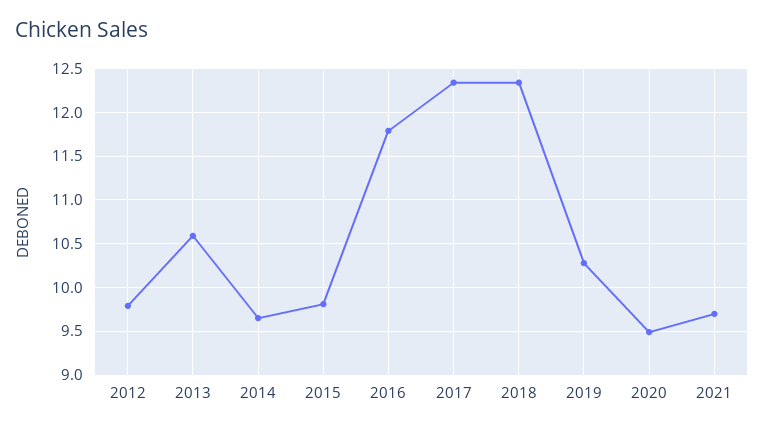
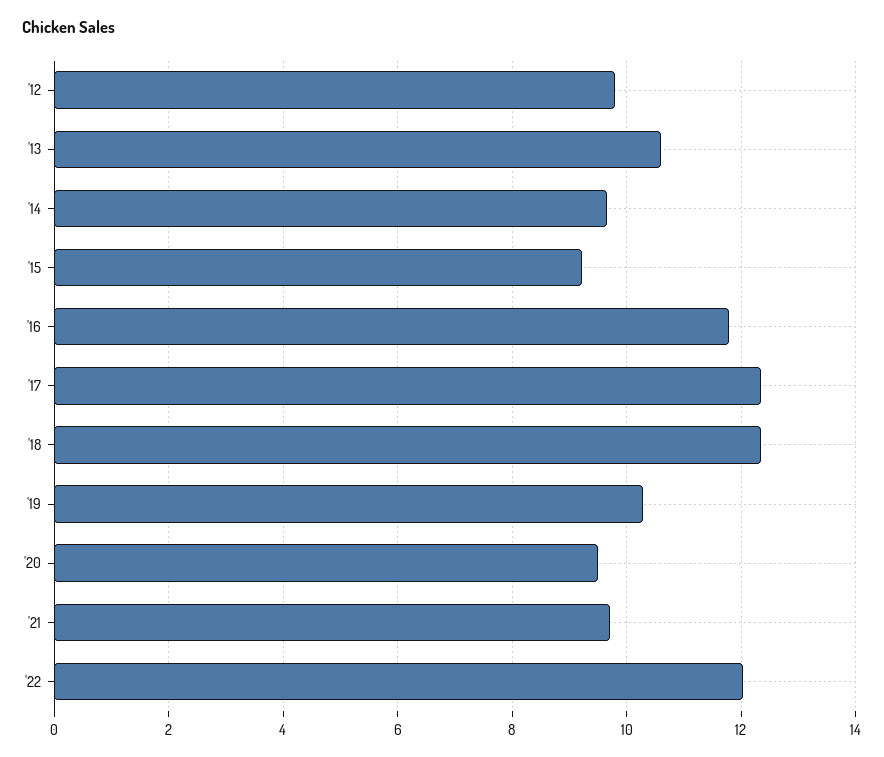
2015: 9.8 -> 9.2
'22: none -> 12

